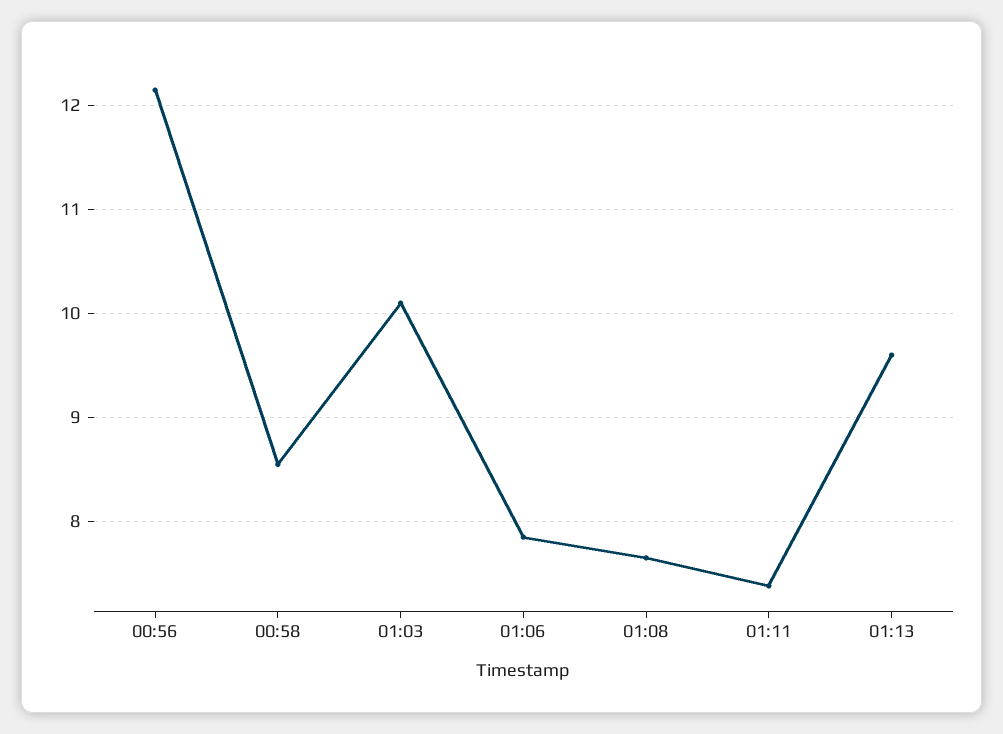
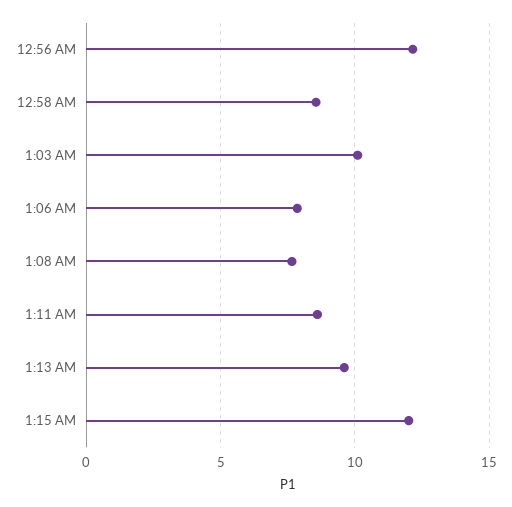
01:11: 7.4 -> 8.5
1:15 AM: none -> 12

